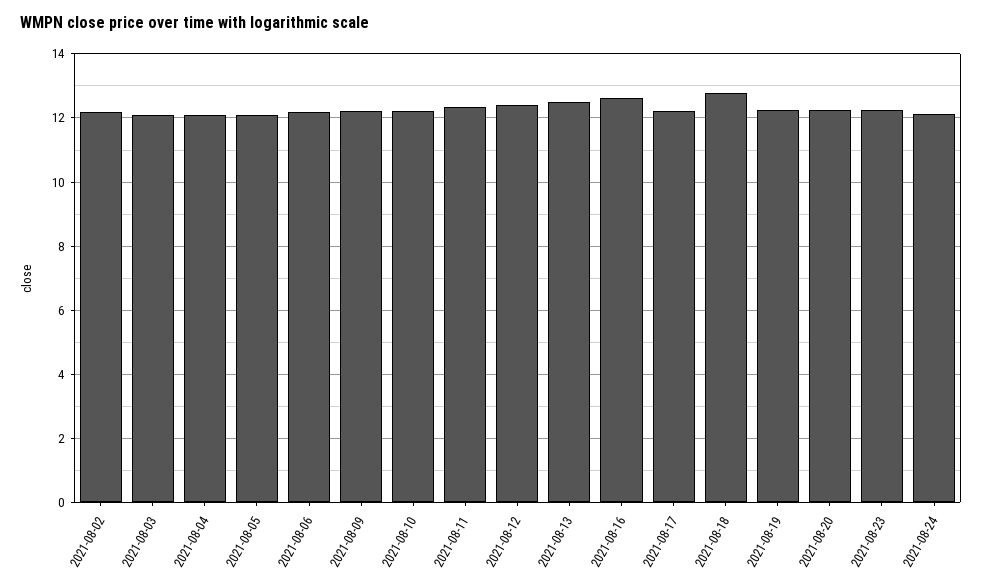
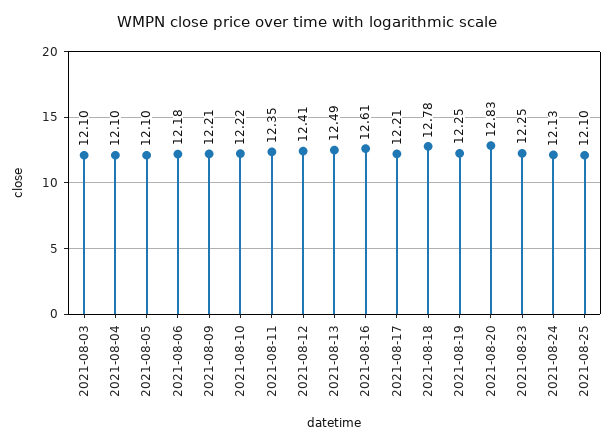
2021-08-02: 12.2 -> none
2021-08-20: 12.2 -> 12.83
2021-08-25: none -> 12.1

